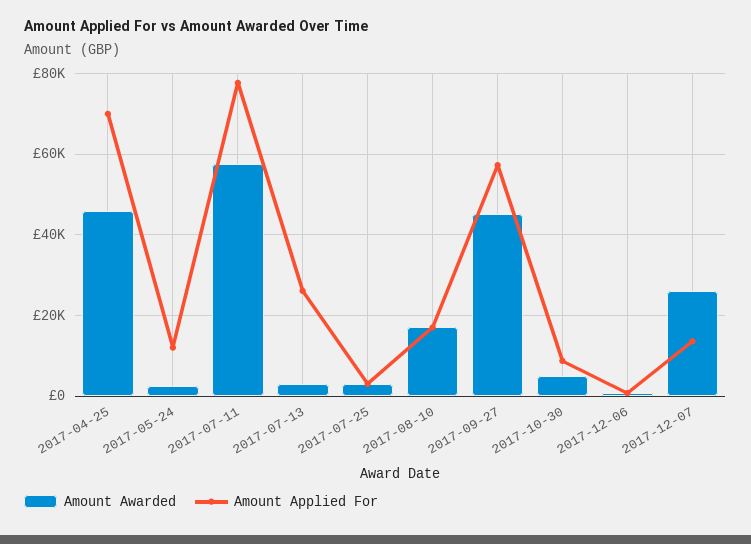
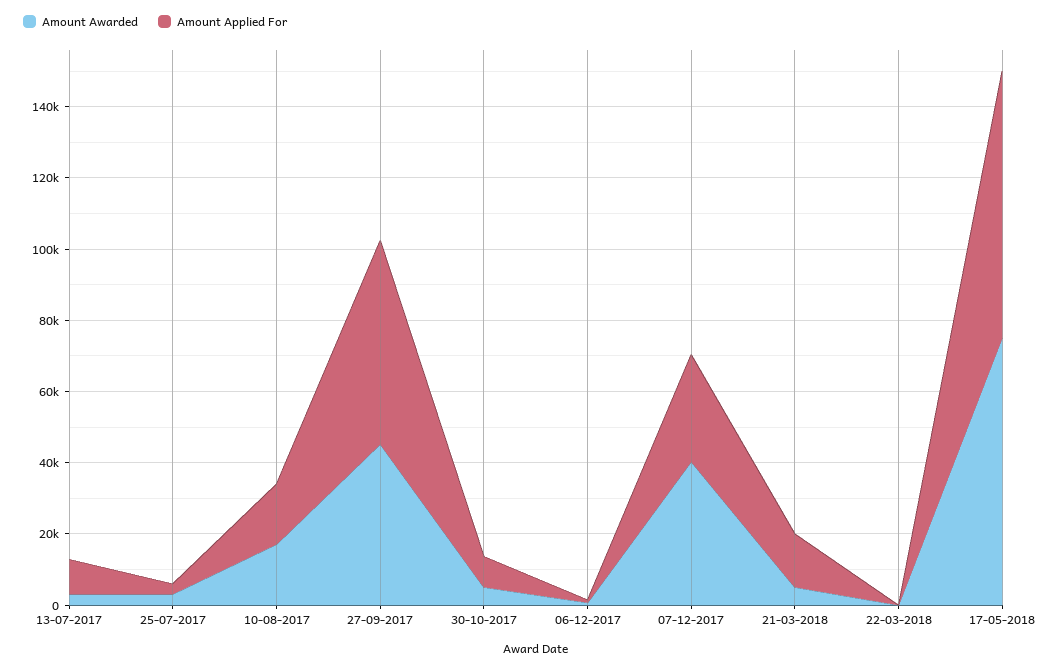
Amount Awarded, 2017-04-25: 46000 -> none
Amount Applied For, 2017-04-25: 70000 -> none
Amount Awarded, 2017-05-24: 2000 -> none
Amount Applied For, 2017-05-24: 12000 -> none
Amount Awarded, 2017-07-11: 58000 -> none
Amount Applied For, 2017-07-11: 78000 -> none
Amount Applied For, 2017-07-13: 26000 -> 10000
Amount Awarded, 2017-12-07: 26000 -> 40000
Amount Applied For, 2017-12-07: 14000 -> 30000
Amount Awarded, 21-03-2018: none -> 5000
Amount Applied For, 21-03-2018: none -> 15000
Amount Awarded, 22-03-2018: none -> 0
Amount Applied For, 22-03-2018: none -> 0
Amount Awarded, 17-05-2018: none -> 75000
Amount Applied For, 17-05-2018: none -> 75000

